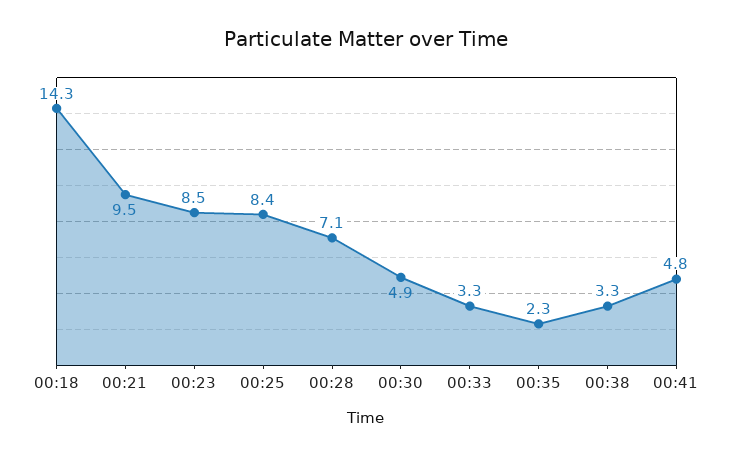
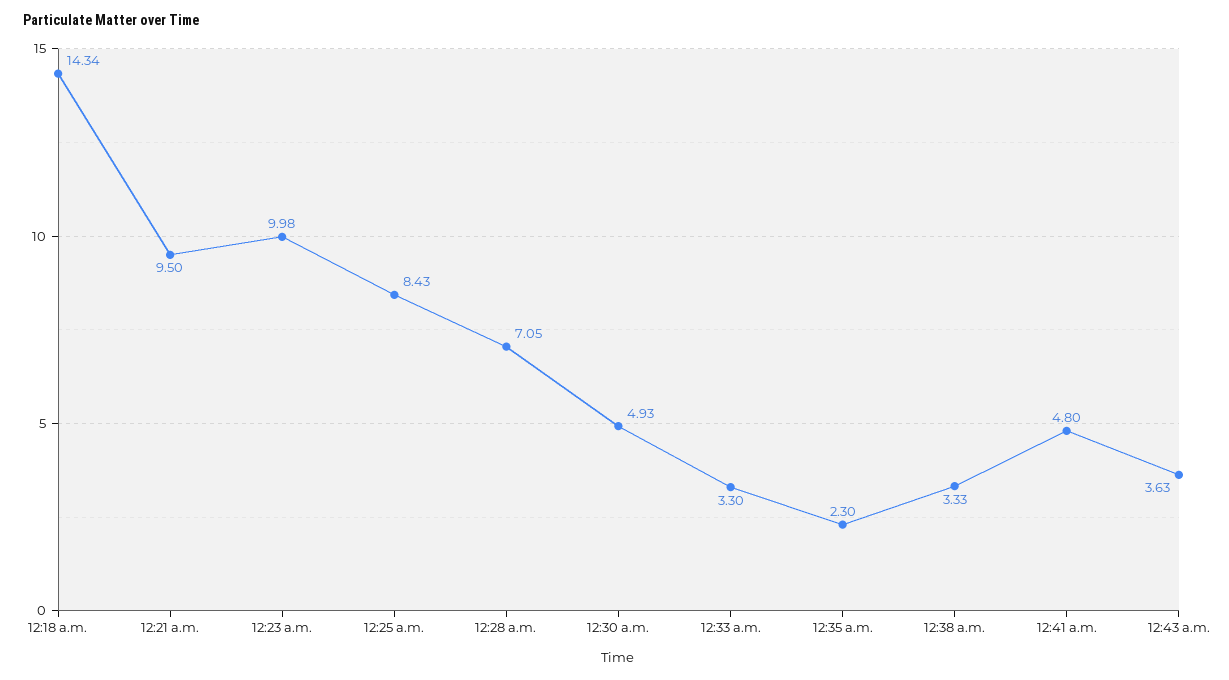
00:23: 8.5 -> 9.98
12:43 a.m.: none -> 3.63

